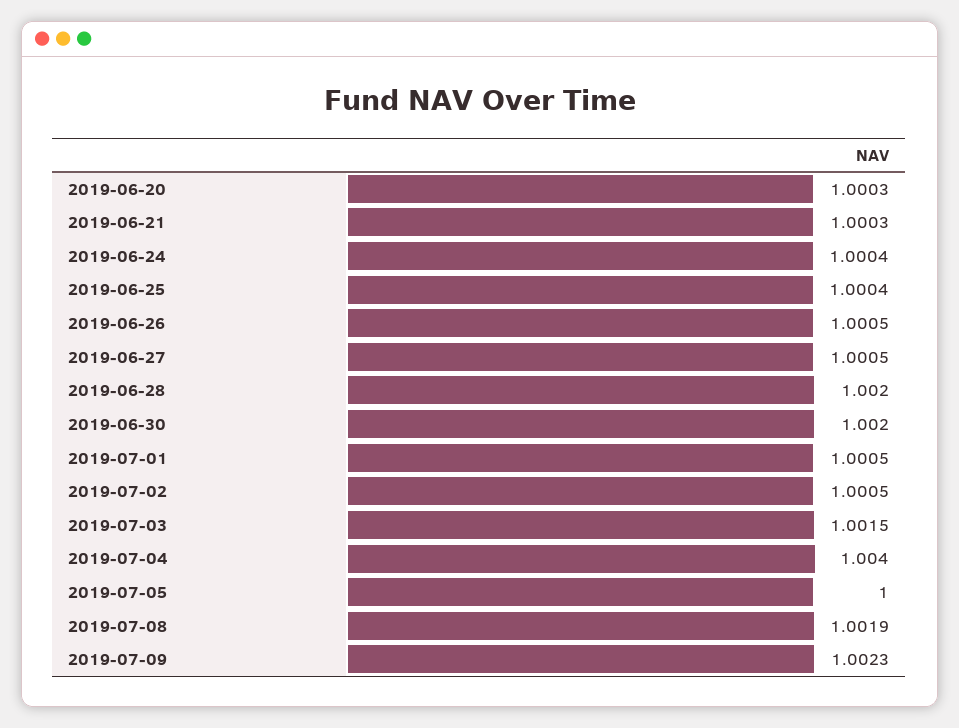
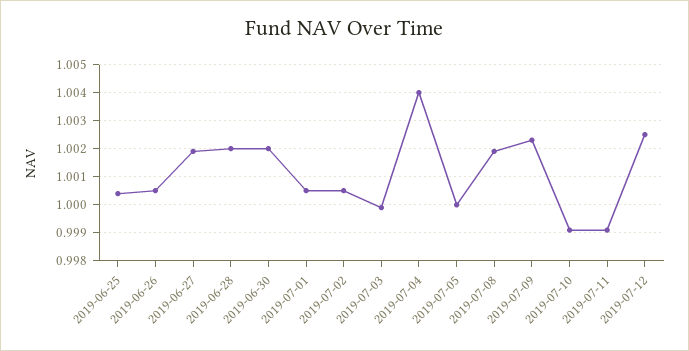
2019-06-20: 1.0003 -> none
2019-06-21: 1.0003 -> none
2019-06-24: 1.0004 -> none
2019-06-27: 1.0005 -> 1.002
2019-07-03: 1.0015 -> 1
2019-07-10: none -> 0.999
2019-07-11: none -> 0.999
2019-07-12: none -> 1.0025

